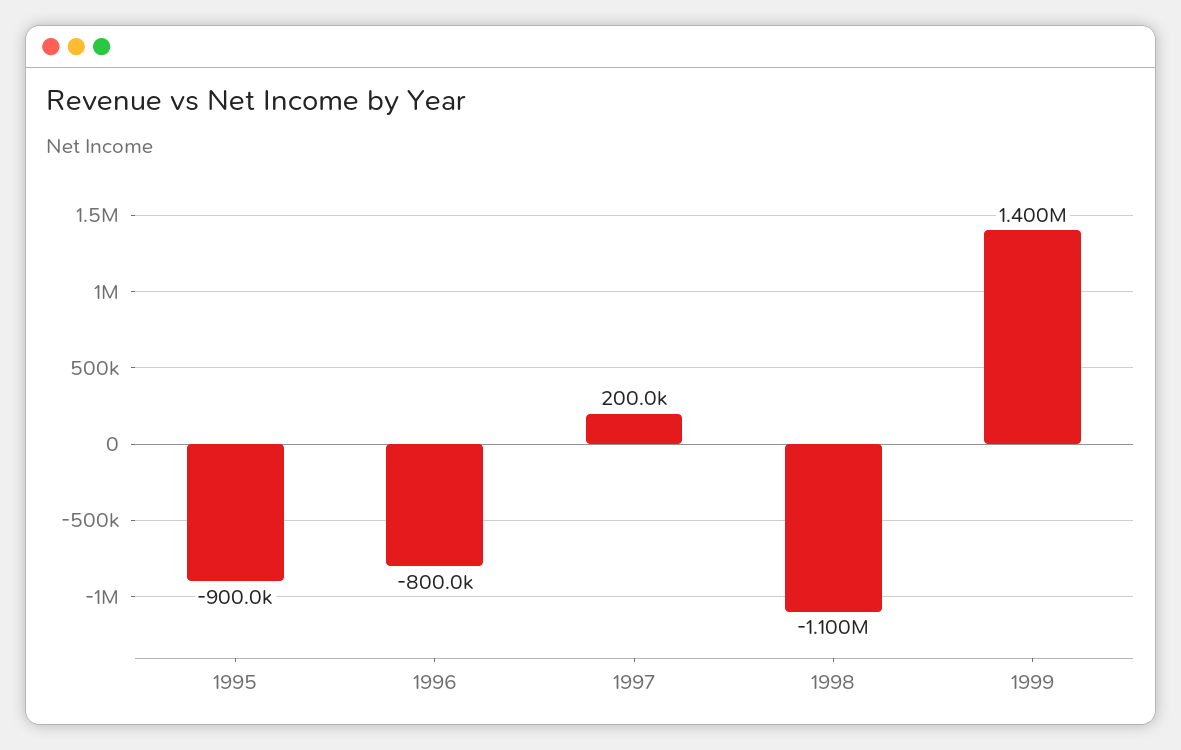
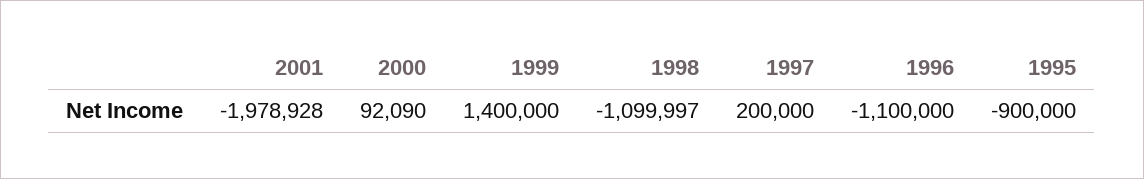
1996: -800000 -> -1100000
2001: none -> -1978928
2000: none -> 92090

